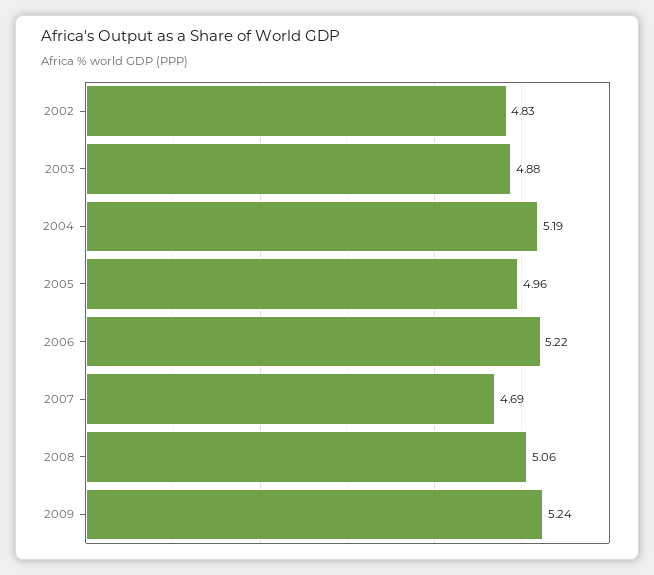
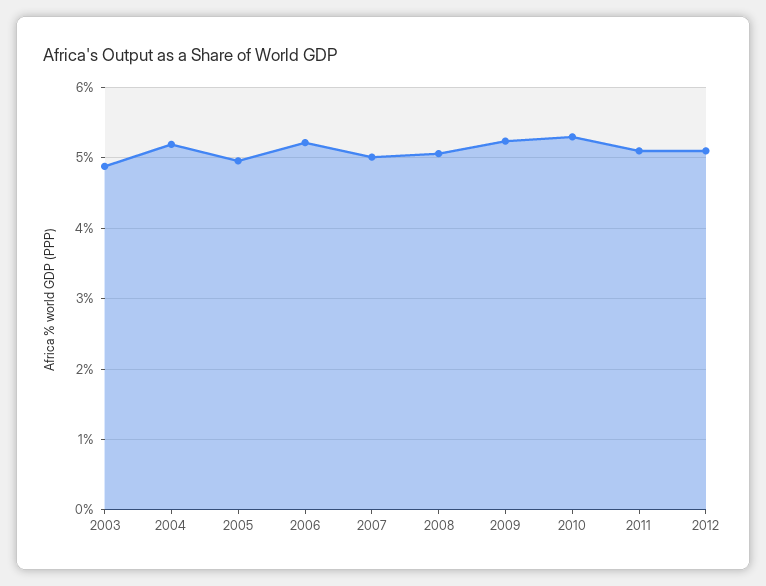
2002: 4.83 -> none
2007: 4.69 -> 5
2010: none -> 5.3
2011: none -> 5.1
2012: none -> 5.1

